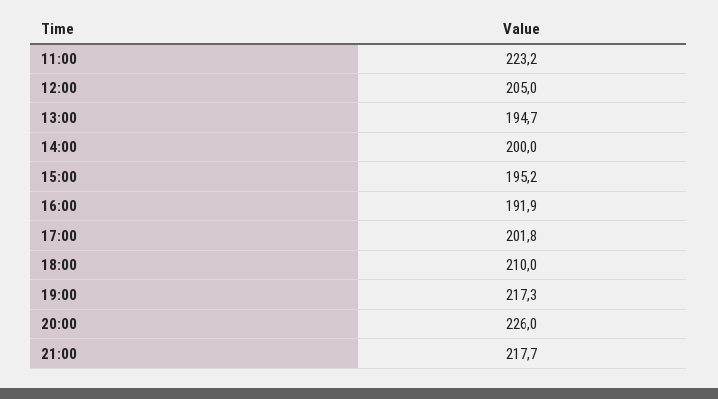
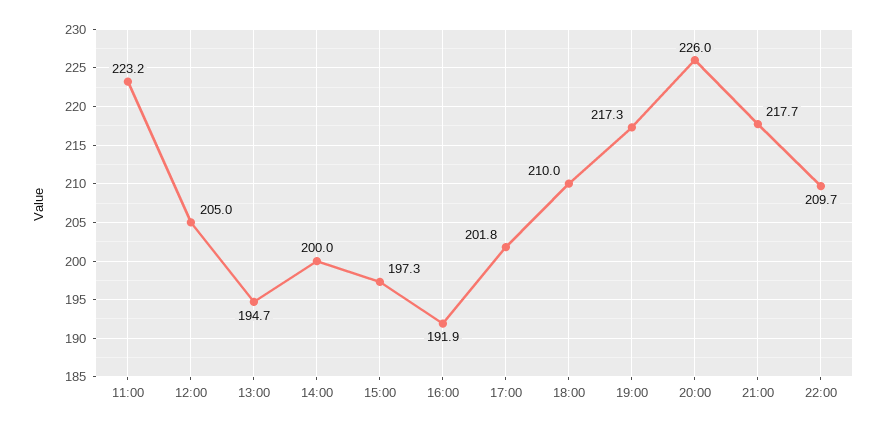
15:00: 195.2 -> 197.3
22:00: none -> 209.7

